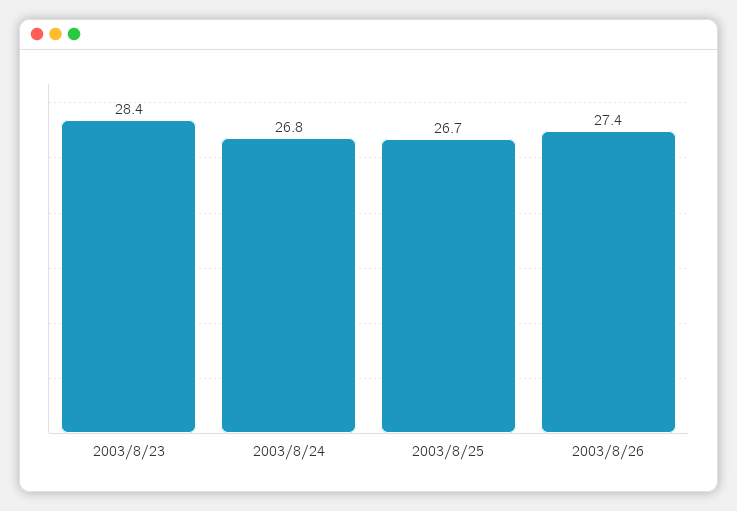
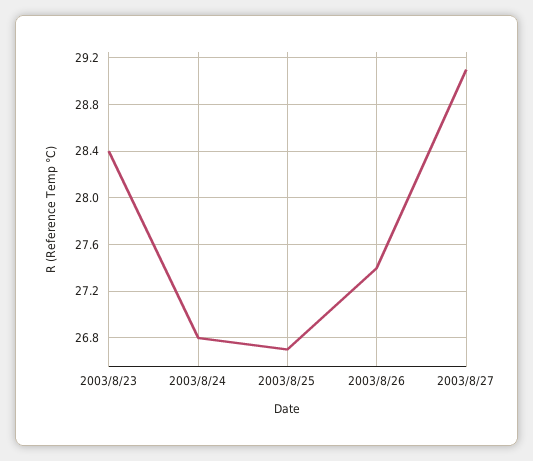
2003/8/27: none -> 29.1

